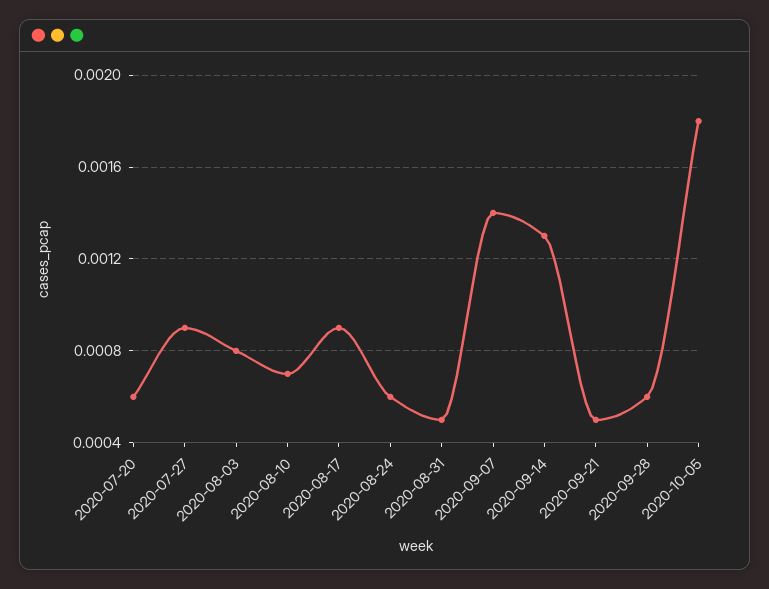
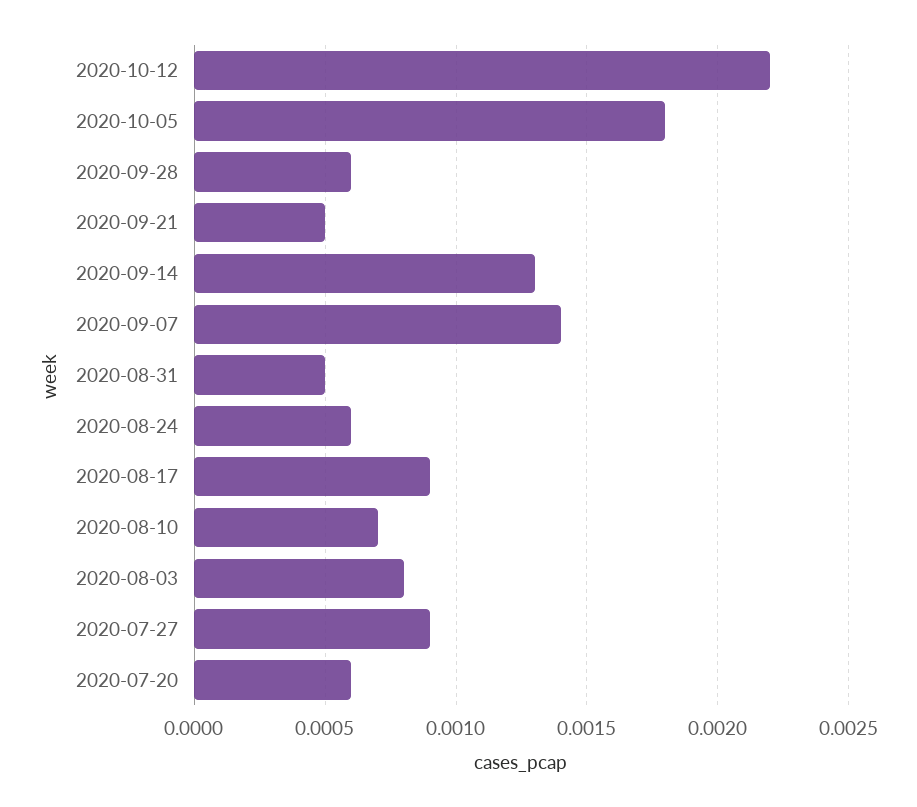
2020-10-12: none -> 0.0022

